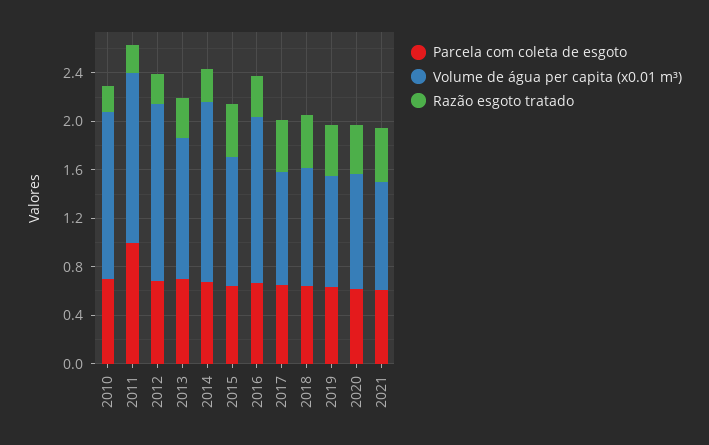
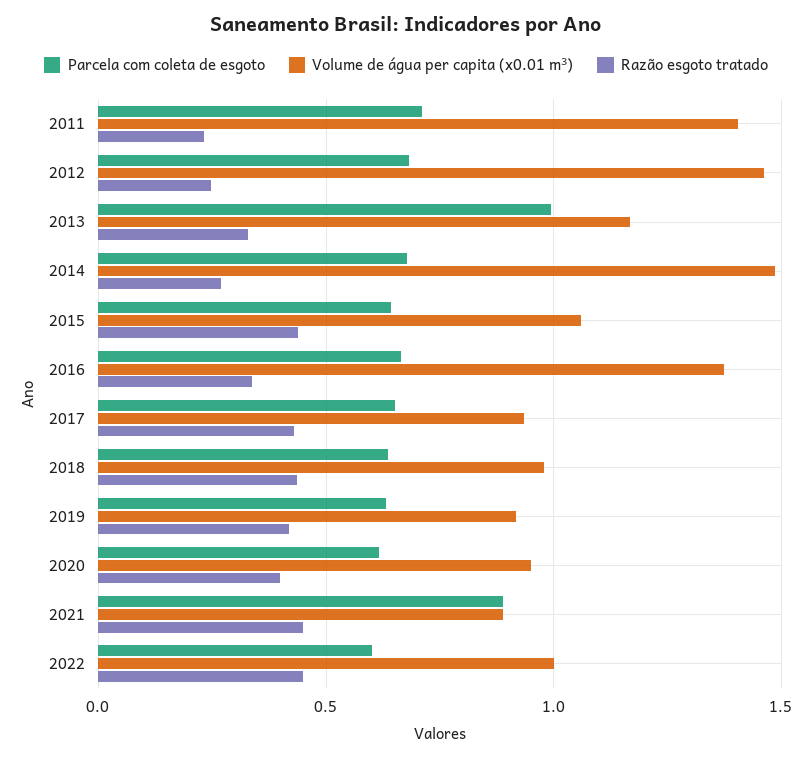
Parcela com coleta de esgoto, 2010: 0.7 -> none
Volume de água per capita (x0.01 m³), 2010: 1.4 -> none
Razão esgoto tratado, 2010: 0.2 -> none
Parcela com coleta de esgoto, 2011: 1 -> 0.7
Parcela com coleta de esgoto, 2013: 0.7 -> 1
Parcela com coleta de esgoto, 2021: 0.6 -> 0.9
Parcela com coleta de esgoto, 2022: none -> 0.6
Volume de água per capita (x0.01 m³), 2022: none -> 1
Razão esgoto tratado, 2022: none -> 0.45

